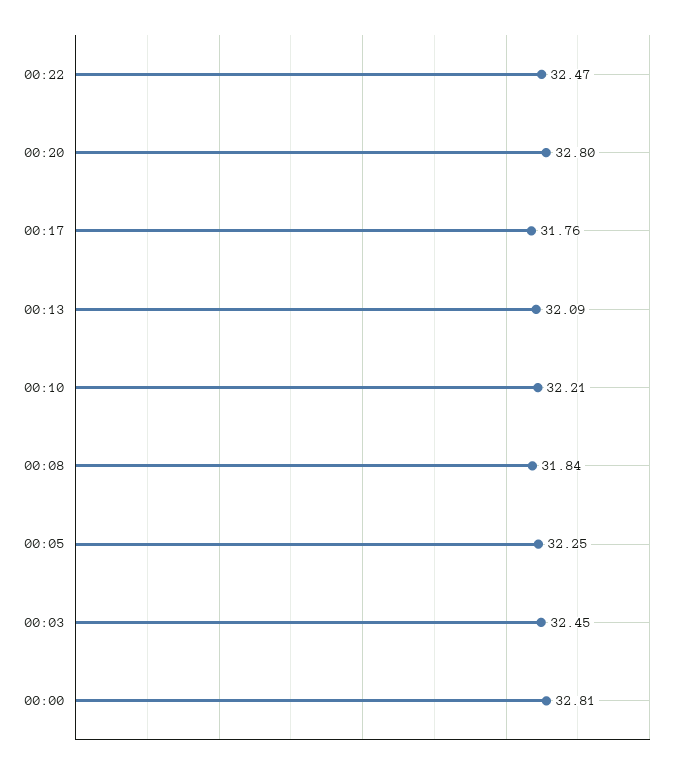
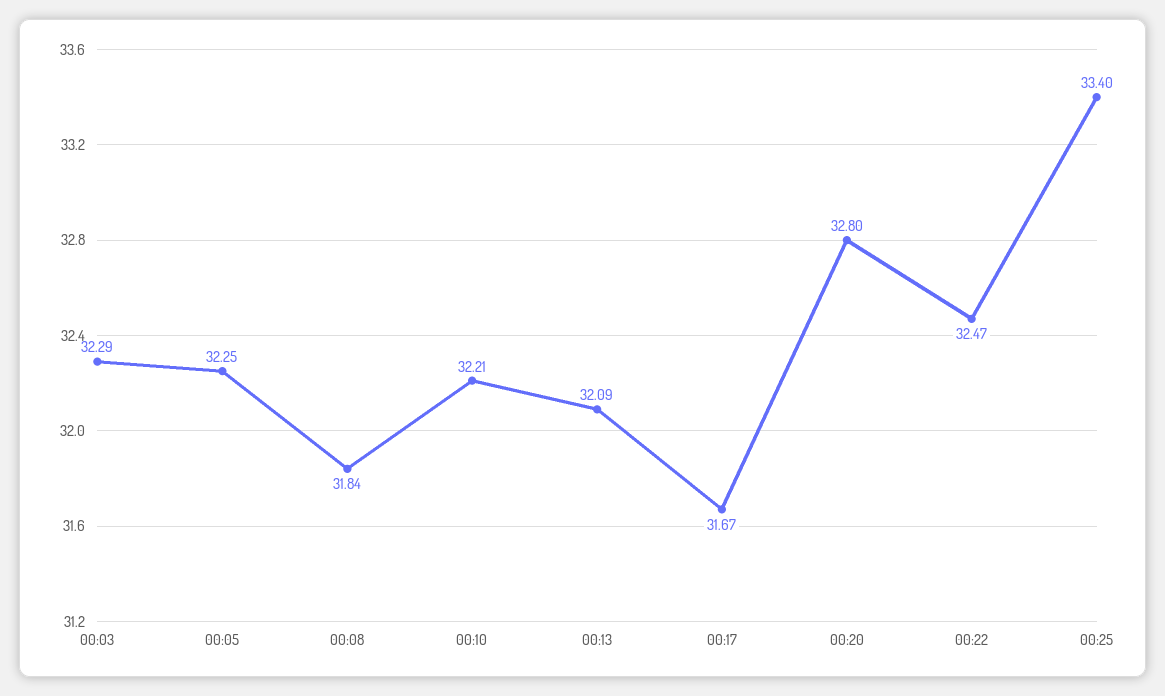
00:17: 31.76 -> 31.67
00:03: 32.45 -> 32.29
00:00: 32.81 -> none
00:25: none -> 33.4

